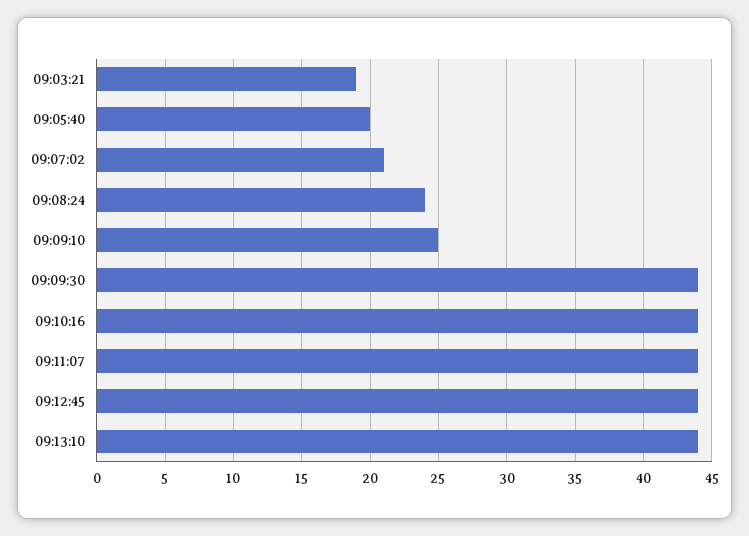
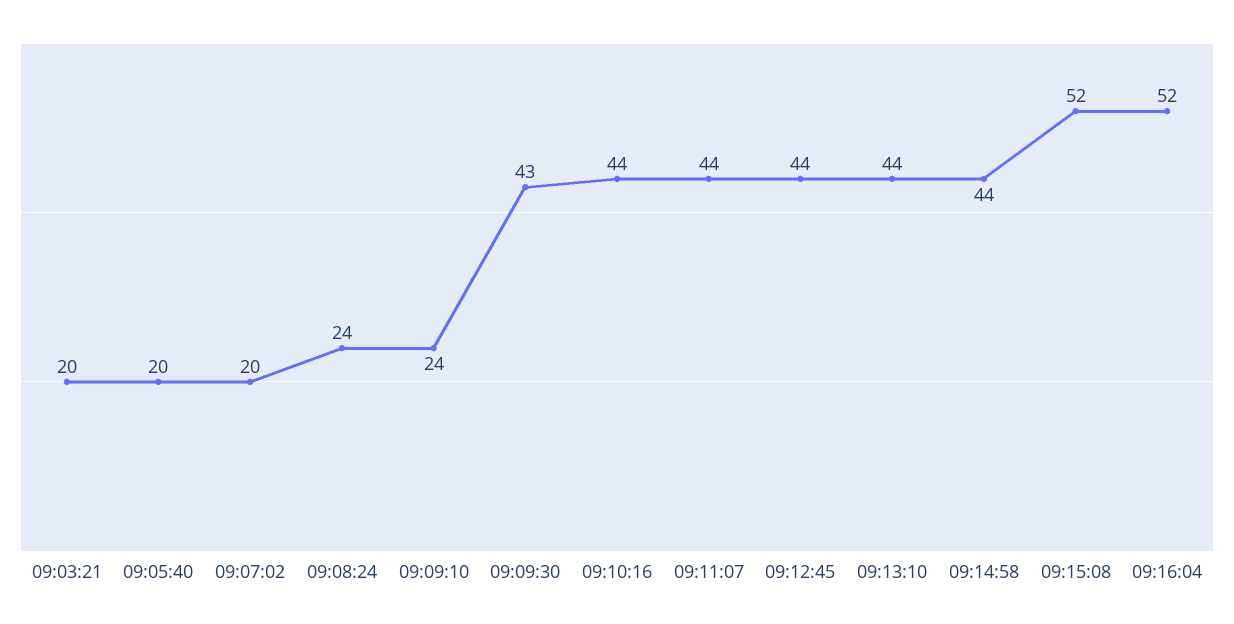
09:03:21: 19 -> 20
09:07:02: 21 -> 20
09:09:10: 25 -> 24
09:09:30: 44 -> 43
09:14:58: none -> 44
09:15:08: none -> 52
09:16:04: none -> 52

